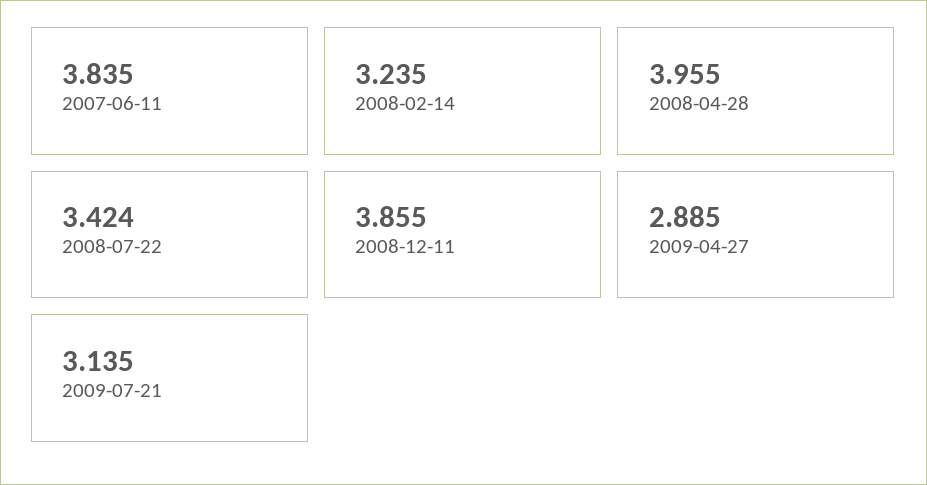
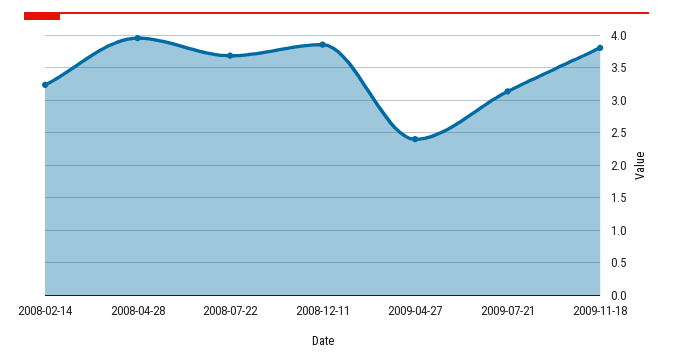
2007-06-11: 3.835 -> none
2008-07-22: 3.424 -> 3.7
2009-04-27: 2.885 -> 2.4
2009-11-18: none -> 3.8

